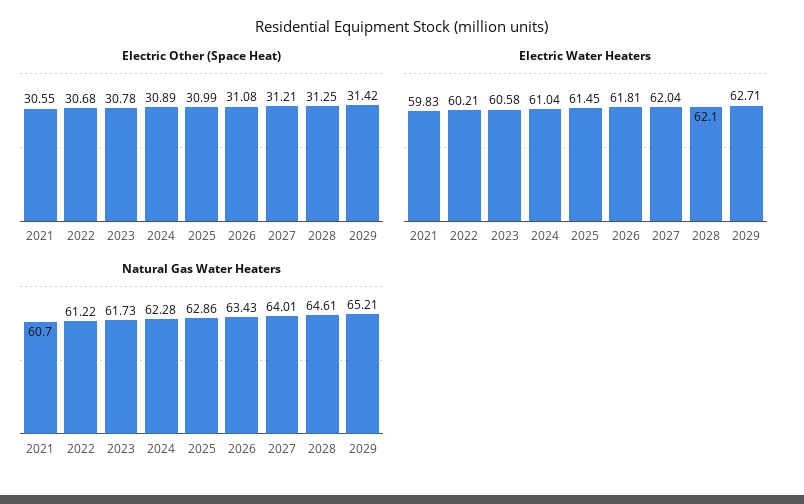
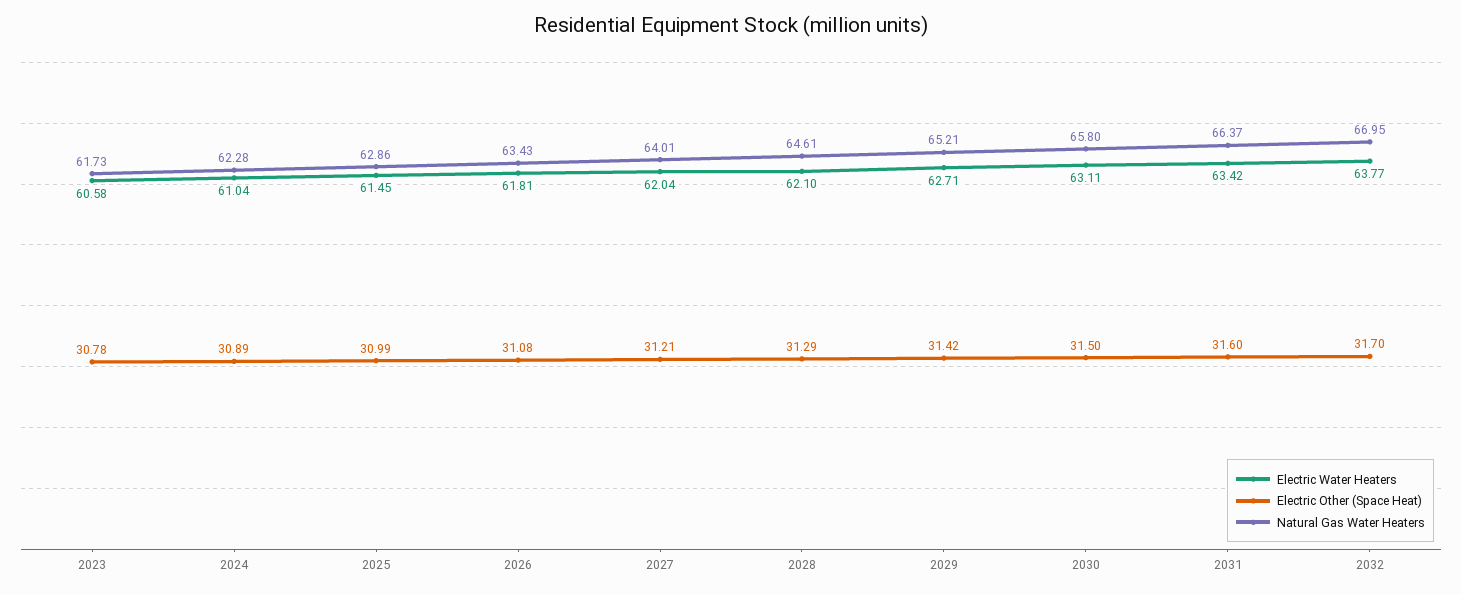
Electric Other (Space Heat), 2021: 30.55 -> none
Electric Other (Space Heat), 2022: 30.68 -> none
Electric Other (Space Heat), 2028: 31.25 -> 31.29
Electric Water Heaters, 2021: 59.83 -> none
Electric Water Heaters, 2022: 60.21 -> none
Natural Gas Water Heaters, 2021: 60.7 -> none
Natural Gas Water Heaters, 2022: 61.22 -> none
Electric Water Heaters, 2030: none -> 63.11
Electric Other (Space Heat), 2030: none -> 31.5
Natural Gas Water Heaters, 2030: none -> 65.8
Electric Water Heaters, 2031: none -> 63.42
Electric Other (Space Heat), 2031: none -> 31.6
Natural Gas Water Heaters, 2031: none -> 66.37
Electric Water Heaters, 2032: none -> 63.77
Electric Other (Space Heat), 2032: none -> 31.7
Natural Gas Water Heaters, 2032: none -> 66.95

